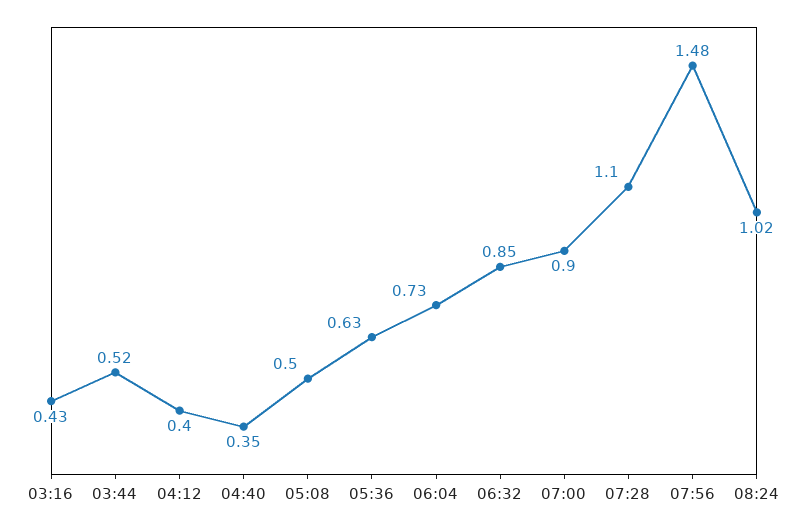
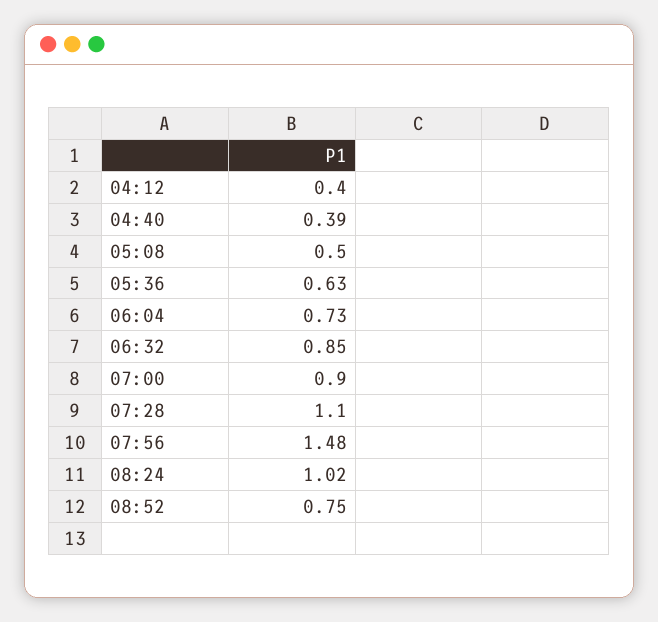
03:16: 0.43 -> none
03:44: 0.52 -> none
04:40: 0.35 -> 0.39
08:52: none -> 0.75

